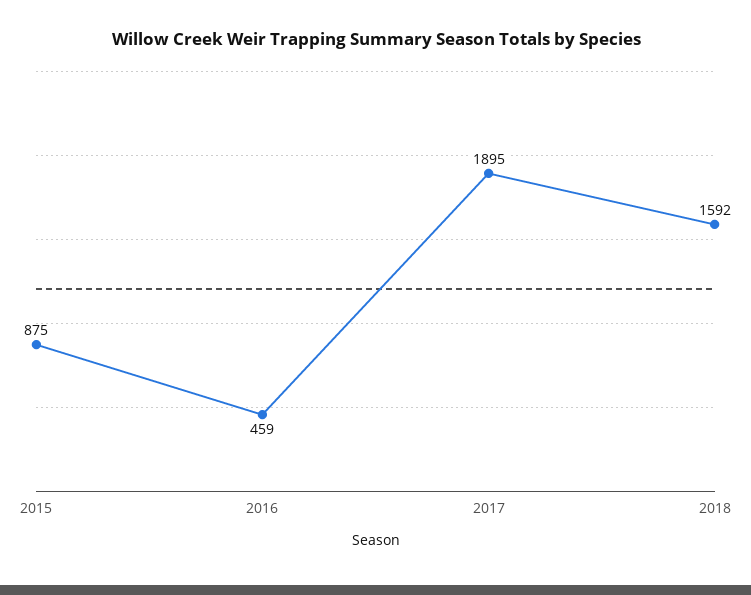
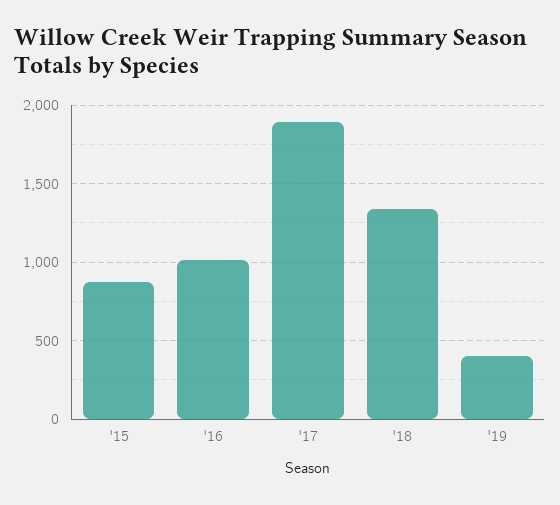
2016: 459 -> 1000
2018: 1592 -> 1350
'19: none -> 400

